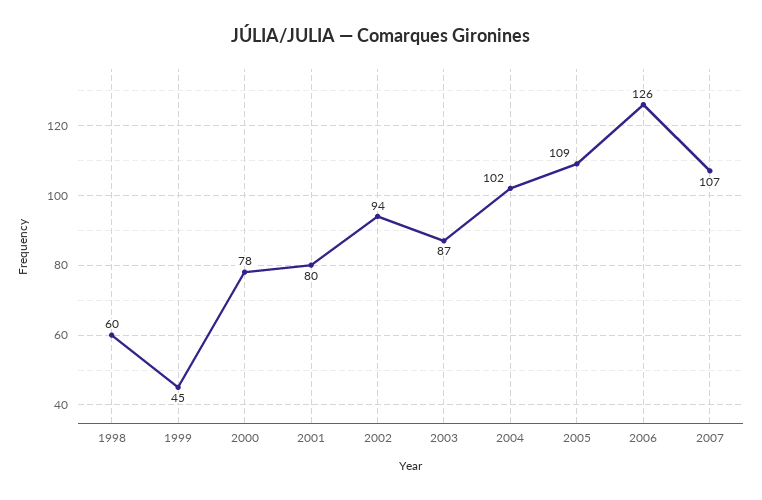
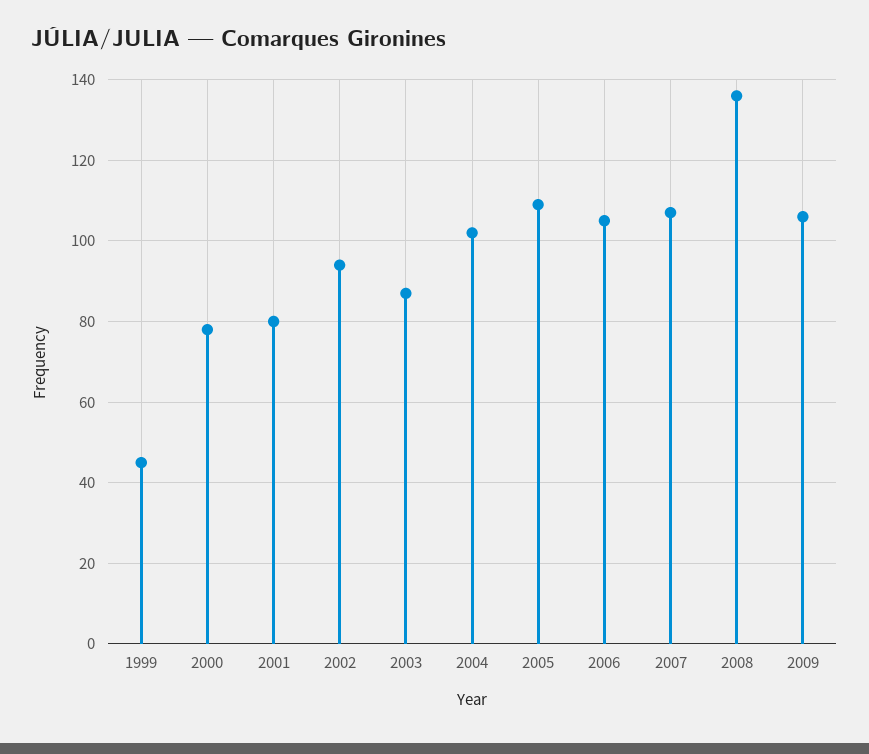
1998: 60 -> none
2006: 126 -> 105
2008: none -> 135
2009: none -> 105

